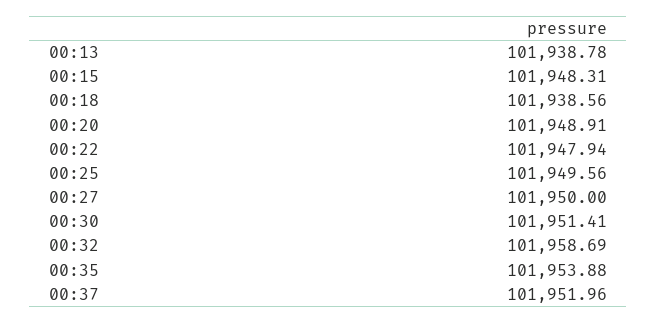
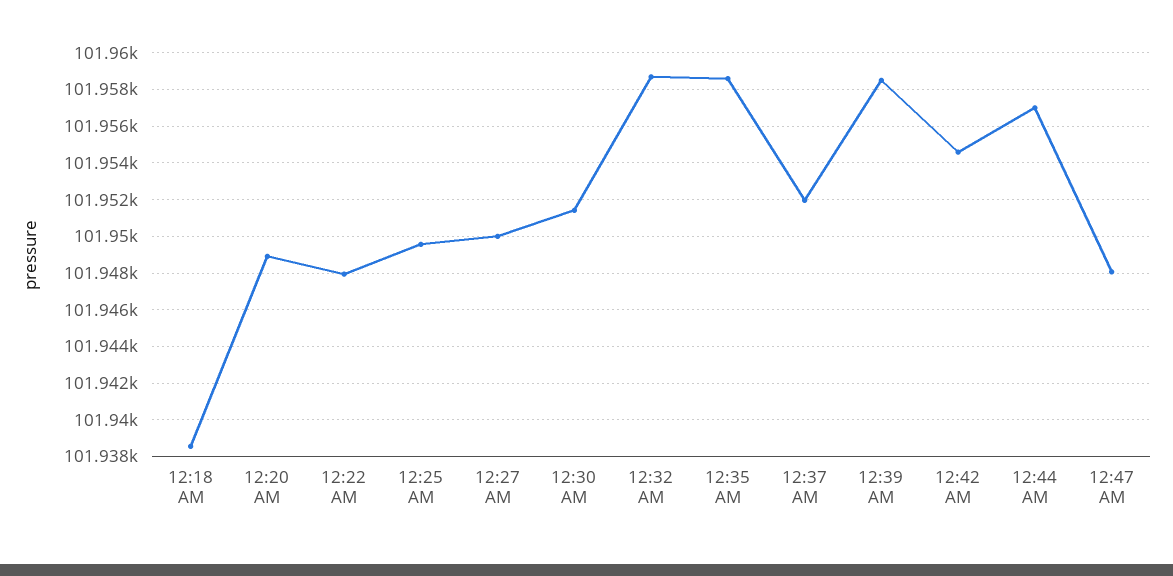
00:13: 101938.78 -> none
00:15: 101948.31 -> none
00:35: 101953.88 -> 101958.5
12:39 AM: none -> 101958.5
12:42 AM: none -> 101954.5
12:44 AM: none -> 101957
12:47 AM: none -> 101948

